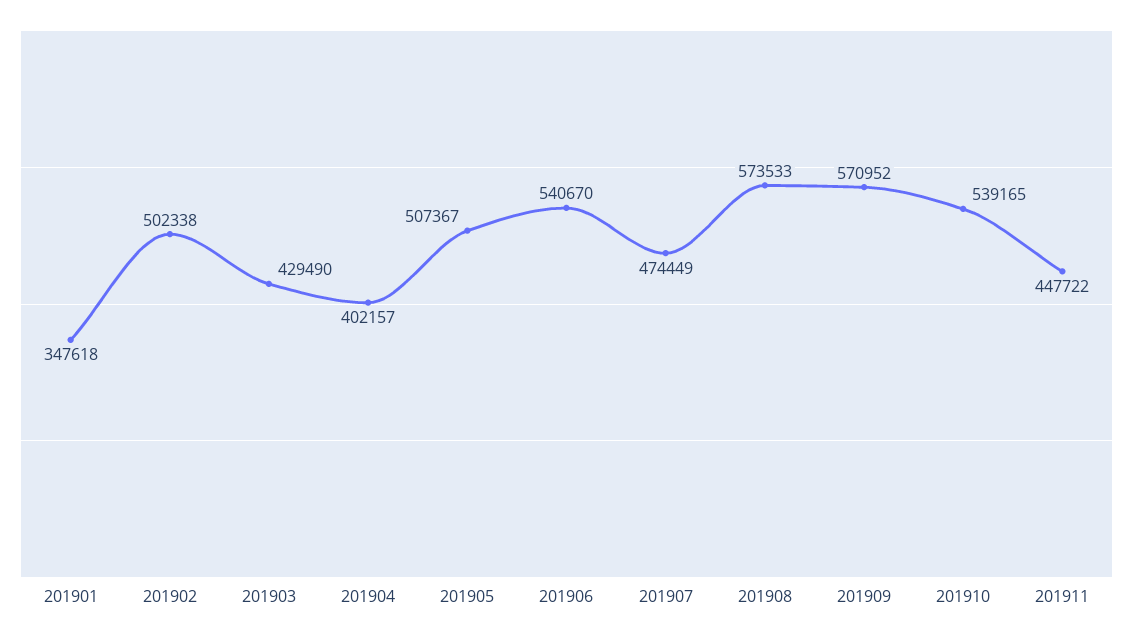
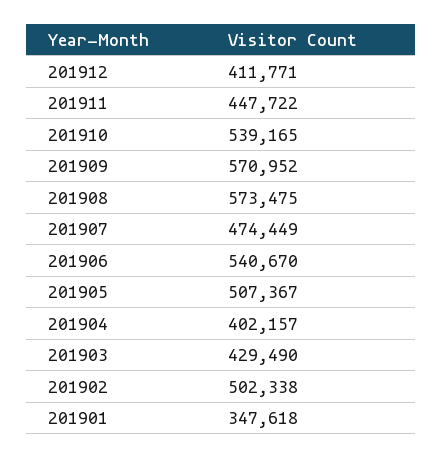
201908: 573533 -> 573475
201912: none -> 411771

